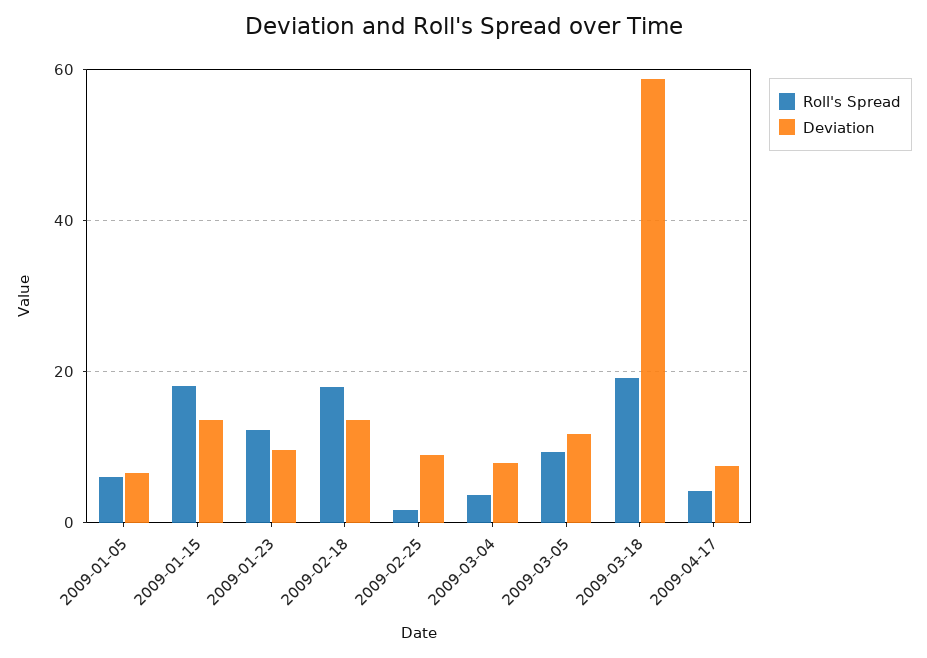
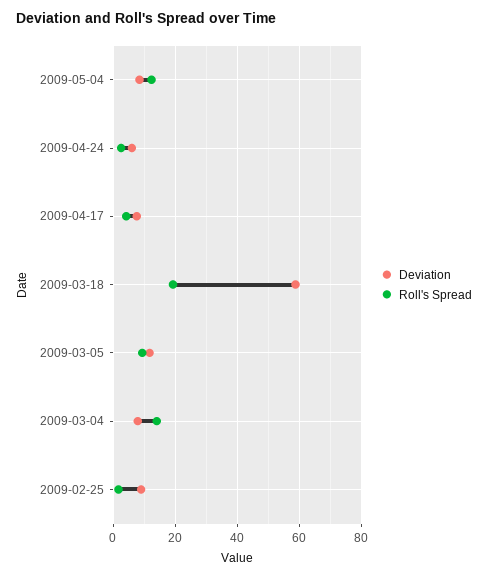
Roll's Spread, 2009-01-05: 6 -> none
Deviation, 2009-01-05: 6 -> none
Roll's Spread, 2009-01-15: 18 -> none
Deviation, 2009-01-15: 14 -> none
Roll's Spread, 2009-01-23: 12 -> none
Deviation, 2009-01-23: 10 -> none
Roll's Spread, 2009-02-18: 18 -> none
Deviation, 2009-02-18: 14 -> none
Roll's Spread, 2009-03-04: 4 -> 14
Deviation, 2009-05-04: none -> 8
Roll's Spread, 2009-05-04: none -> 12
Deviation, 2009-04-24: none -> 6
Roll's Spread, 2009-04-24: none -> 2

